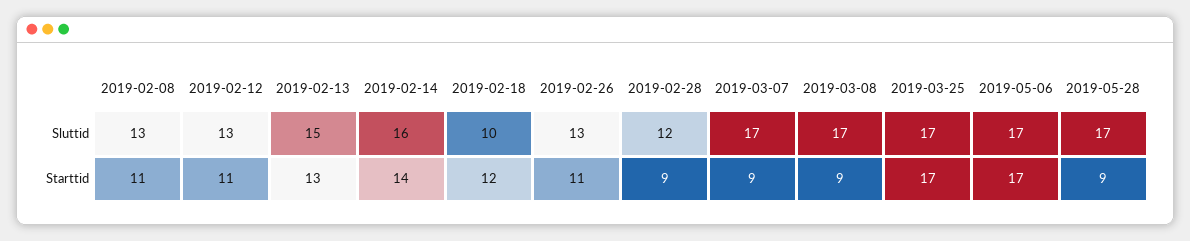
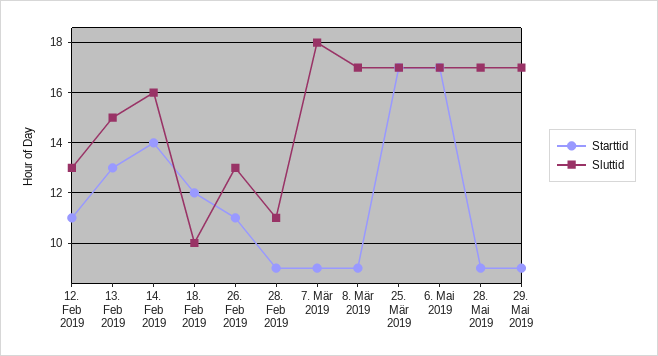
Sluttid, 2019-02-08: 13 -> none
Sluttid, 2019-02-28: 12 -> 11
Sluttid, 2019-03-07: 17 -> 18
Starttid, 2019-02-08: 11 -> none
Starttid, 29. Mai 2019: none -> 9
Sluttid, 29. Mai 2019: none -> 17

